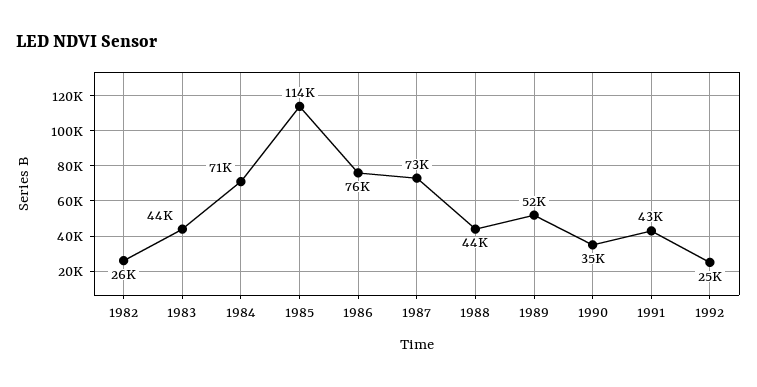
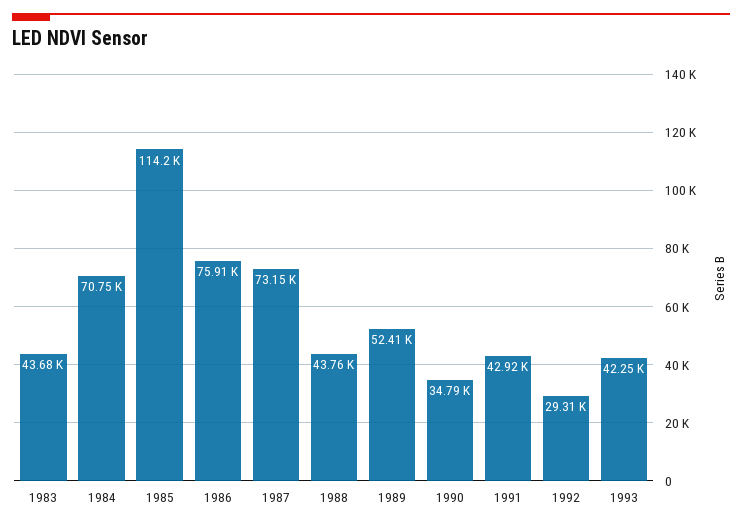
1982: 26000 -> none
1992: 25000 -> 29310
1993: none -> 42250

